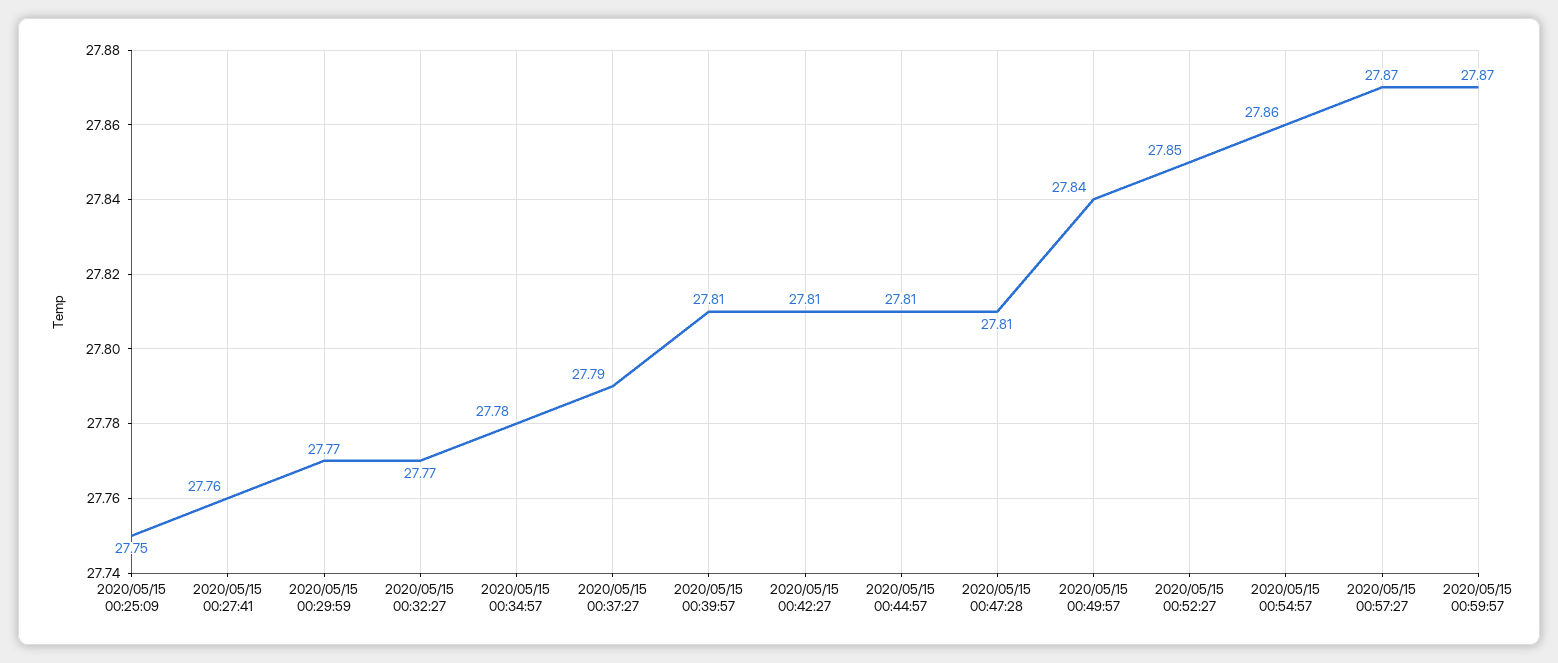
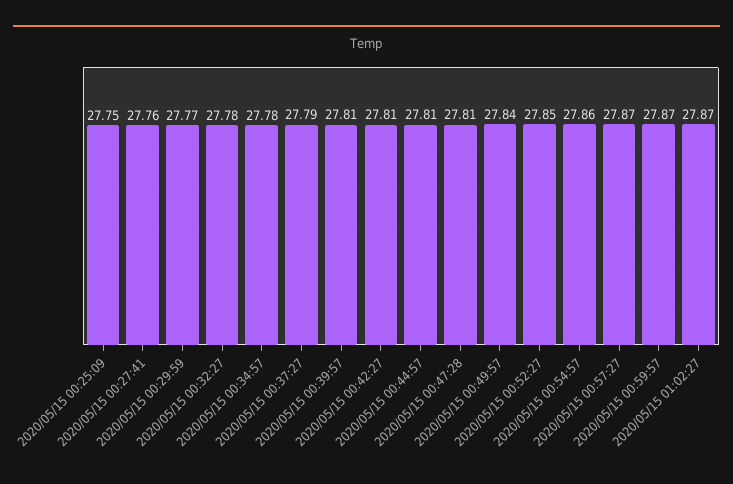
2020/05/15 00:32:27: 27.77 -> 27.78
2020/05/15 01:02:27: none -> 27.87

